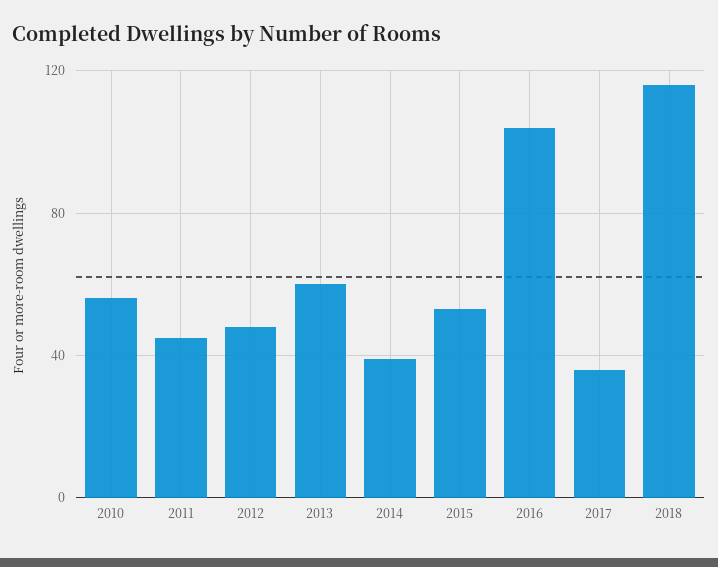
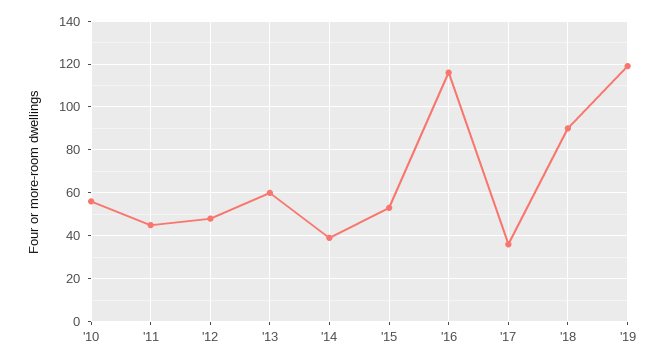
2016: 105 -> 115
2018: 115 -> 90
'19: none -> 120

